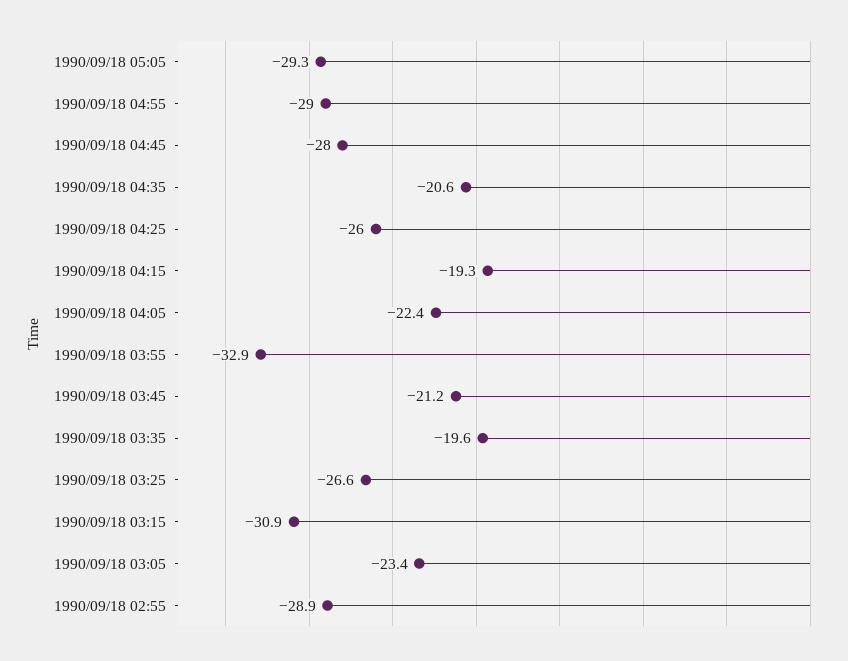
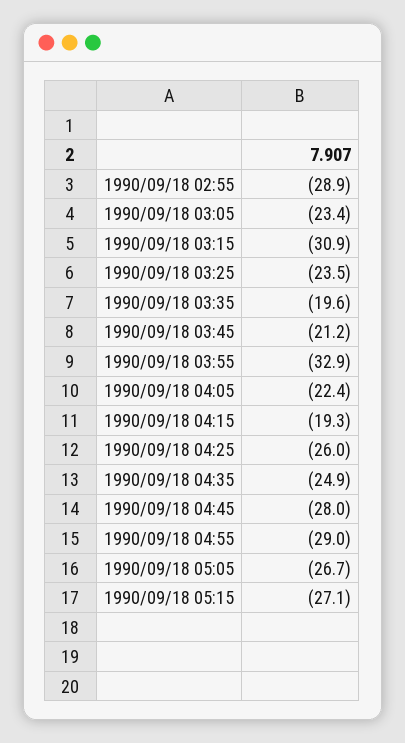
1990/09/18 05:05: -29.3 -> -26.7
1990/09/18 04:35: -20.6 -> -24.9
1990/09/18 03:25: -26.6 -> -23.5
1990/09/18 05:15: none -> -27.1

